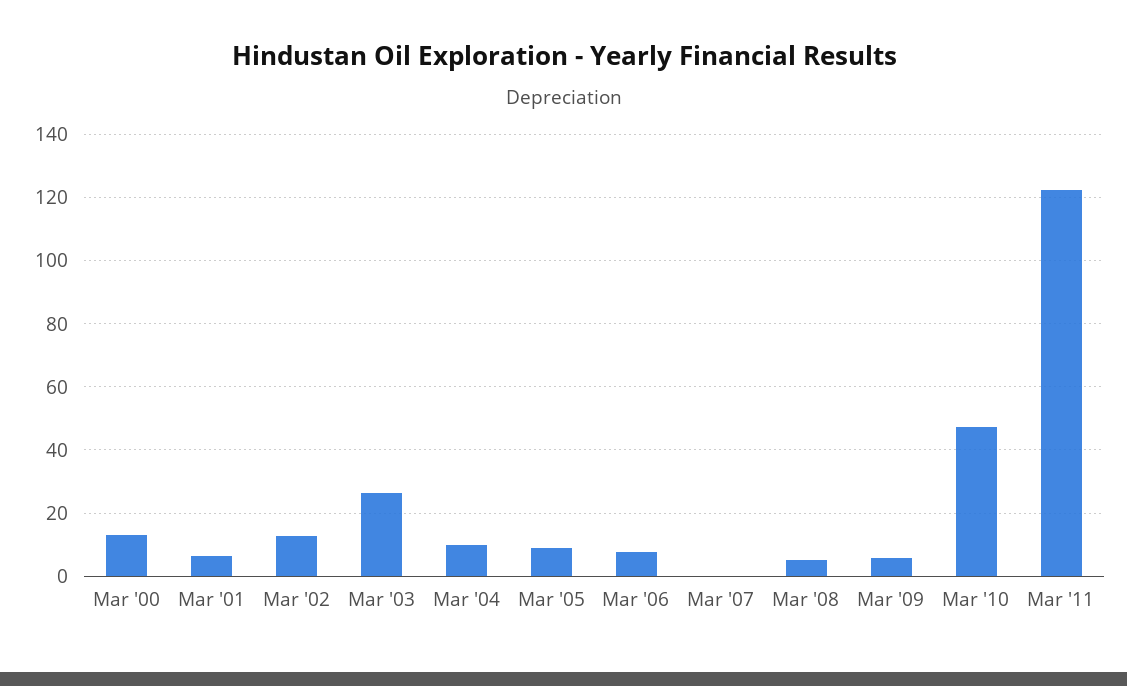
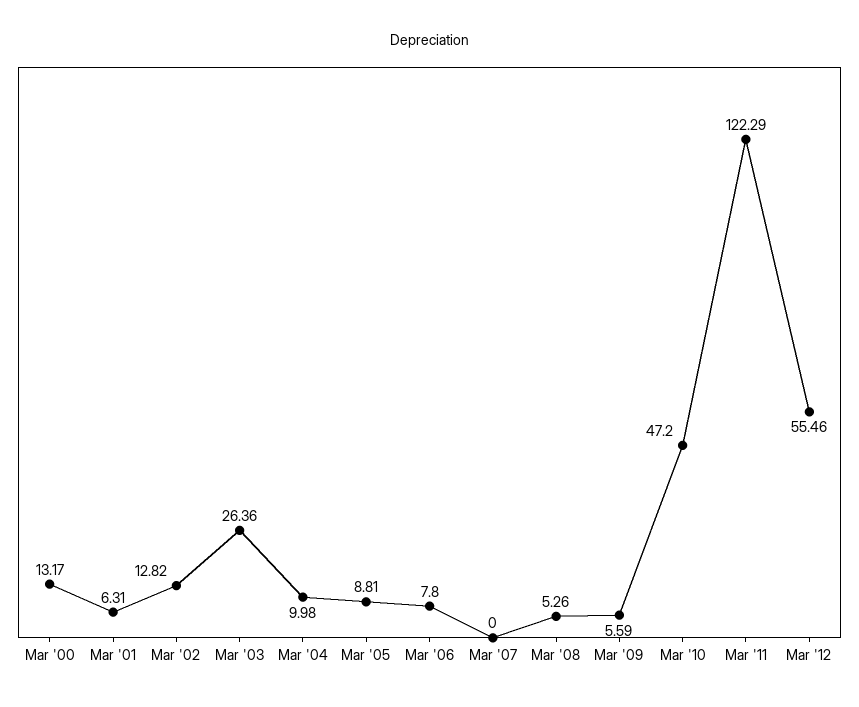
Mar '12: none -> 55.46

